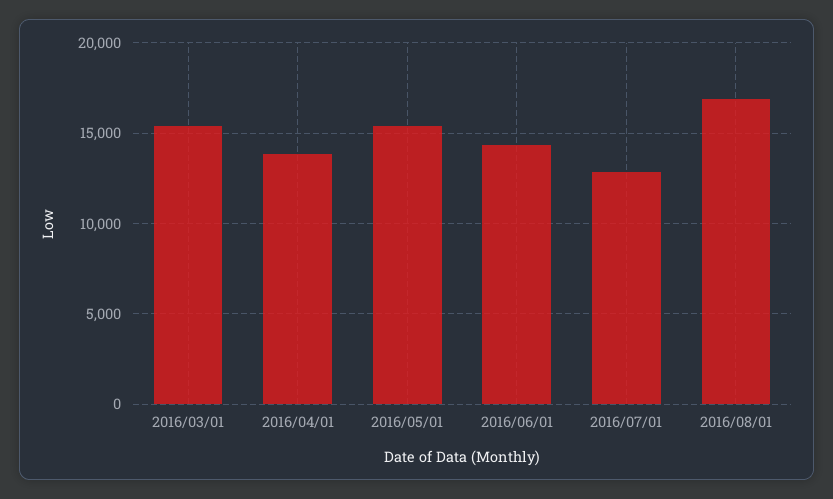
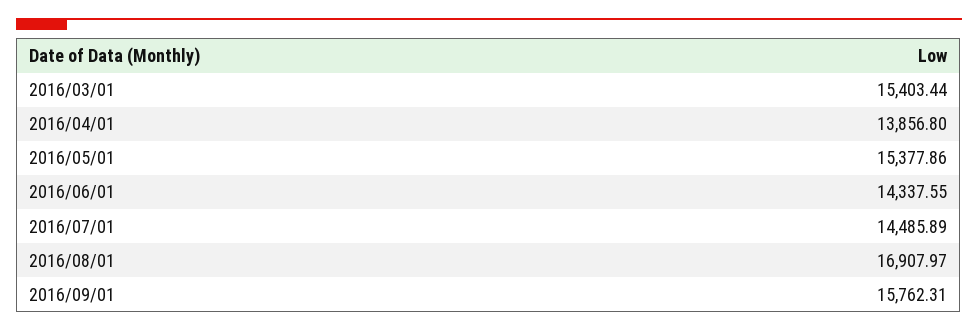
2016/07/01: 13000 -> 14485.89
2016/09/01: none -> 15762.31

